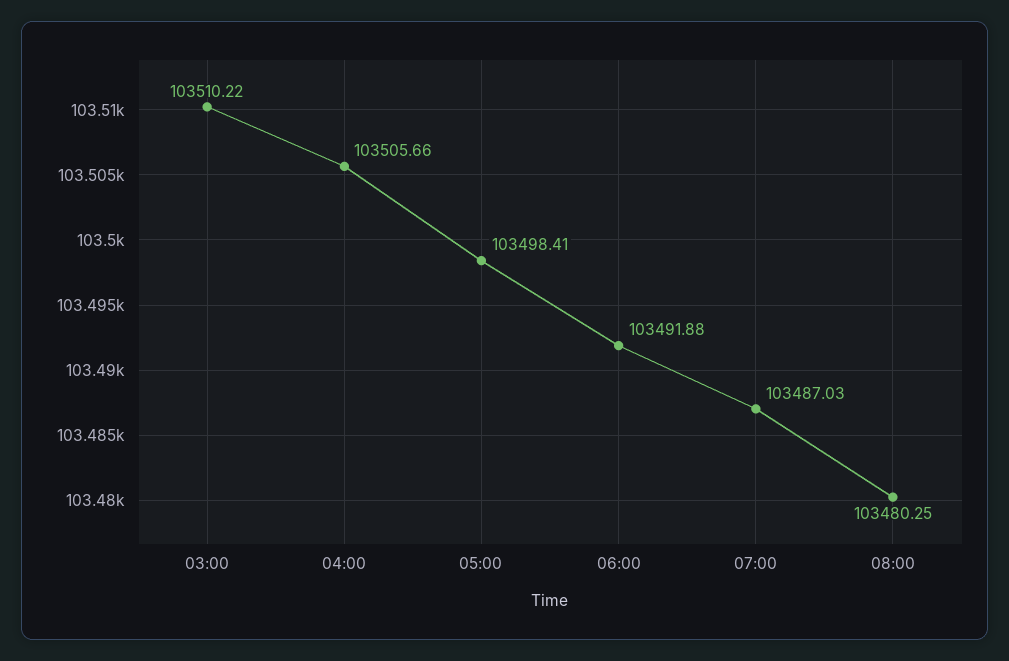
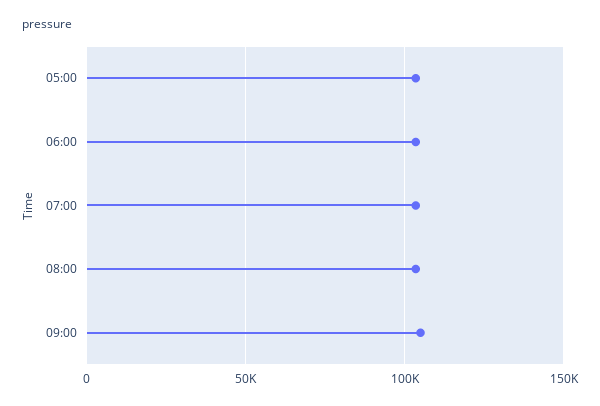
03:00: 103510.22 -> none
04:00: 103505.66 -> none
09:00: none -> 105000

